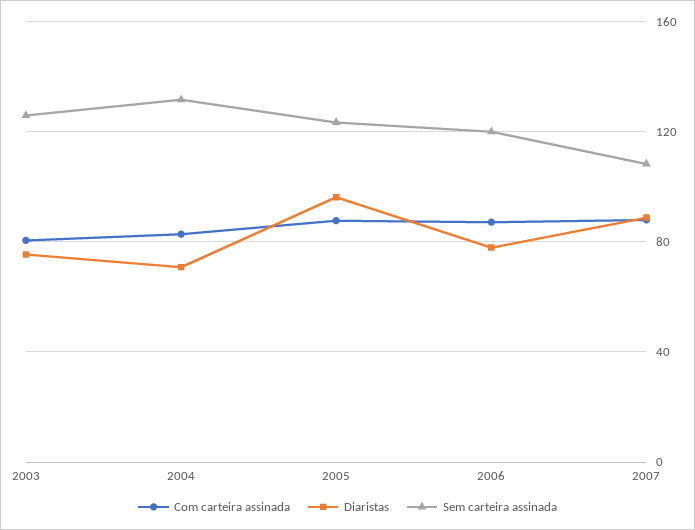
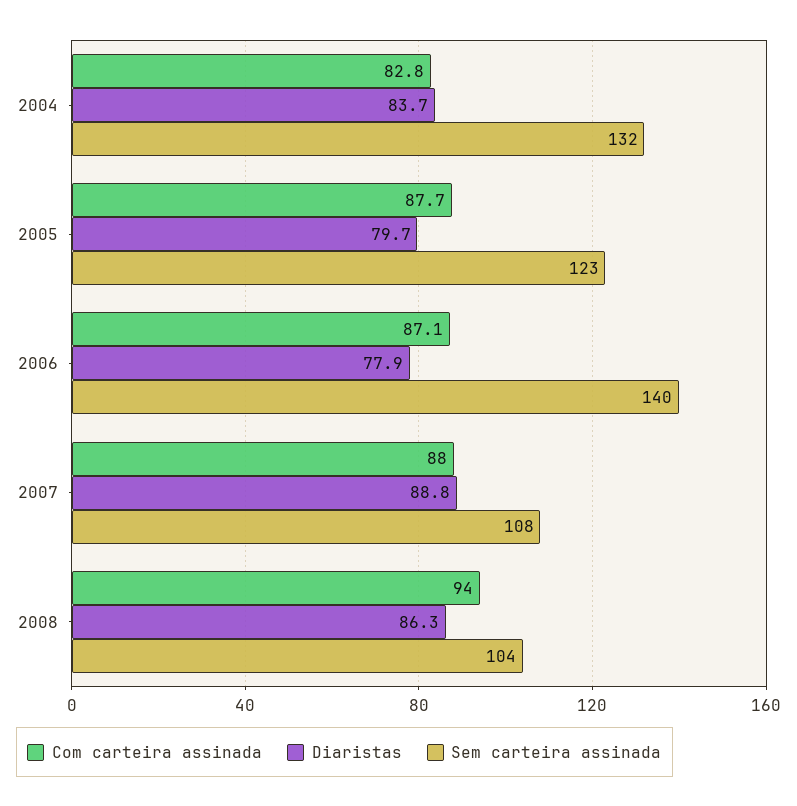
Com carteira assinada, 2003: 80 -> none
Diaristas, 2003: 75 -> none
Sem carteira assinada, 2003: 125 -> none
Diaristas, 2004: 70 -> 83.7
Diaristas, 2005: 95 -> 79.7
Sem carteira assinada, 2006: 120 -> 140
Com carteira assinada, 2008: none -> 94
Diaristas, 2008: none -> 86.3
Sem carteira assinada, 2008: none -> 104

